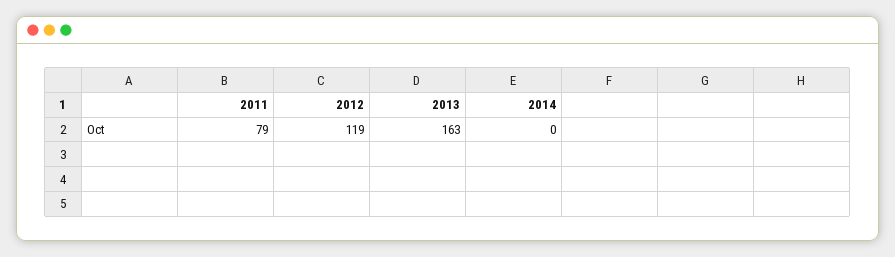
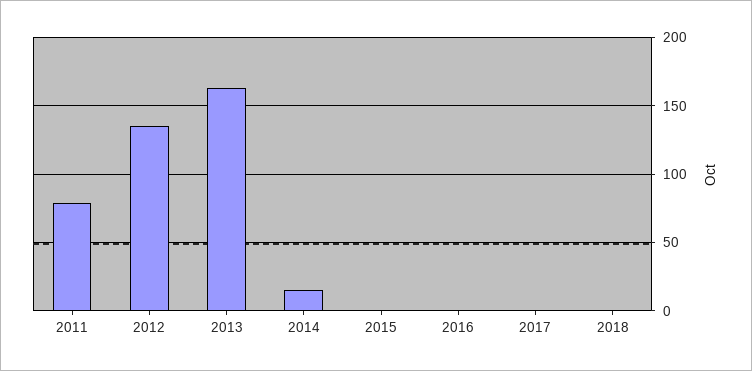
2012: 119 -> 135
2014: 0 -> 15
2015: none -> 0
2016: none -> 0
2017: none -> 0
2018: none -> 0

